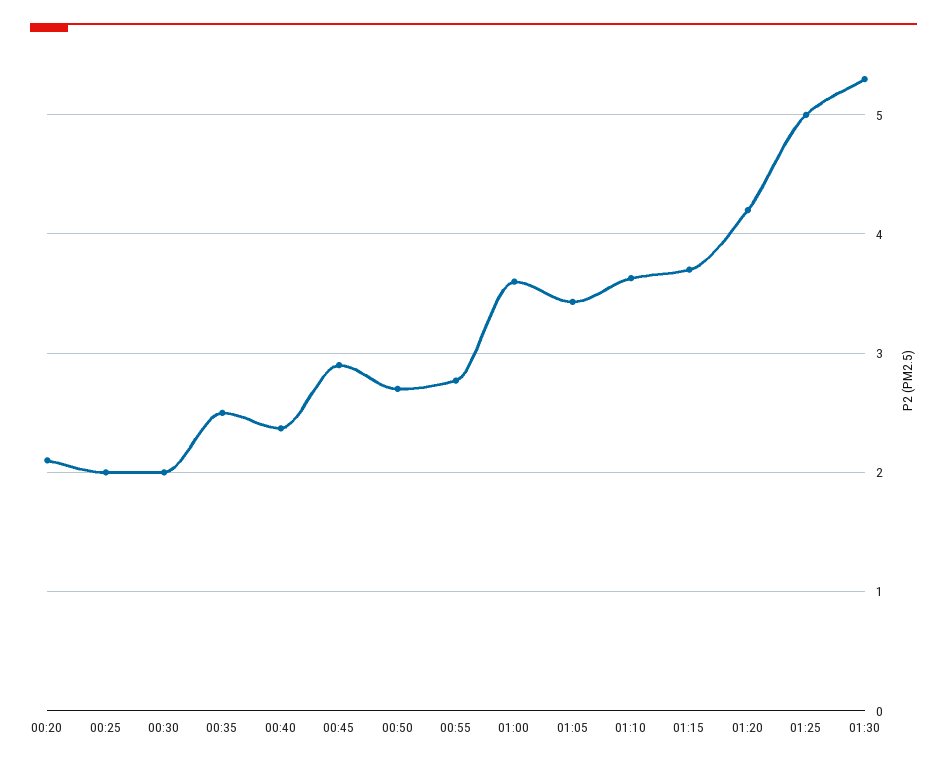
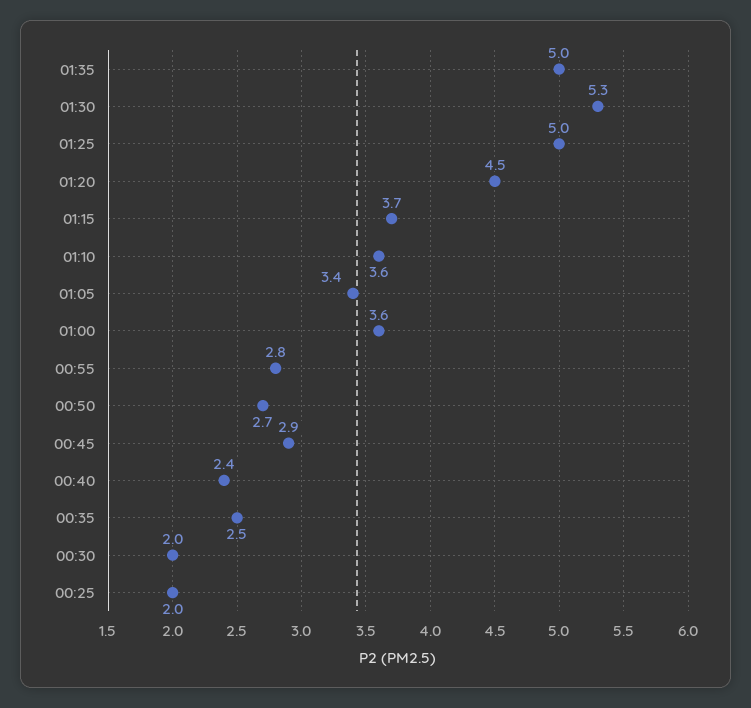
00:20: 2.1 -> none
01:20: 4.2 -> 4.5
01:35: none -> 5

